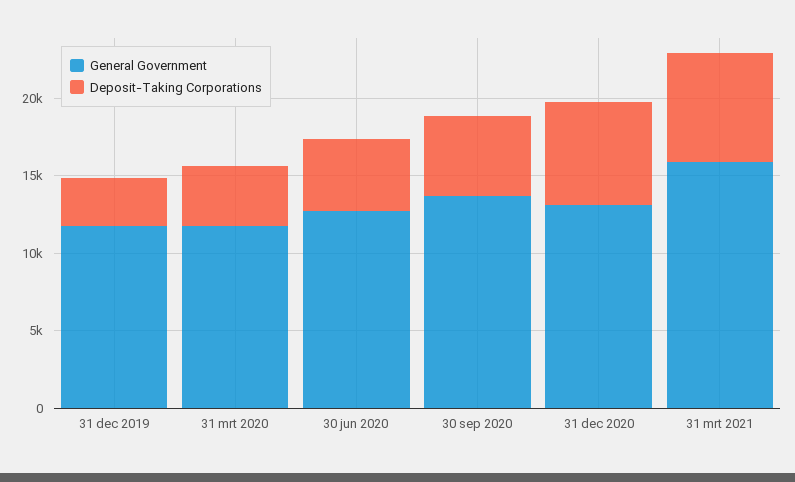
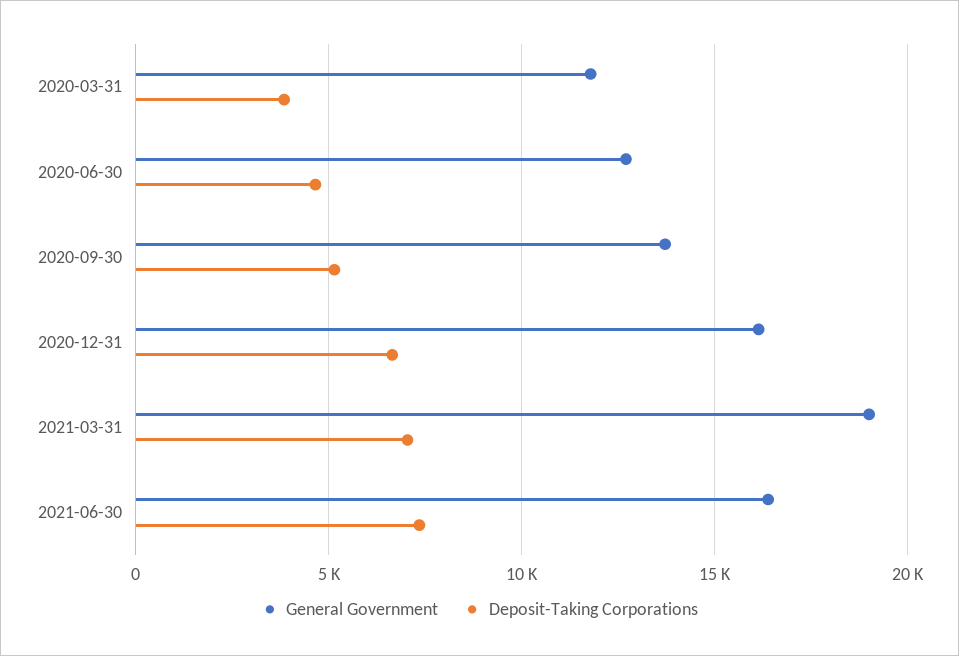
General Government, 31 dec 2019: 12000 -> none
Deposit-Taking Corporations, 31 dec 2019: 3000 -> none
General Government, 31 dec 2020: 13000 -> 16000
General Government, 31 mrt 2021: 16000 -> 19000
General Government, 2021-06-30: none -> 16500
Deposit-Taking Corporations, 2021-06-30: none -> 7500

